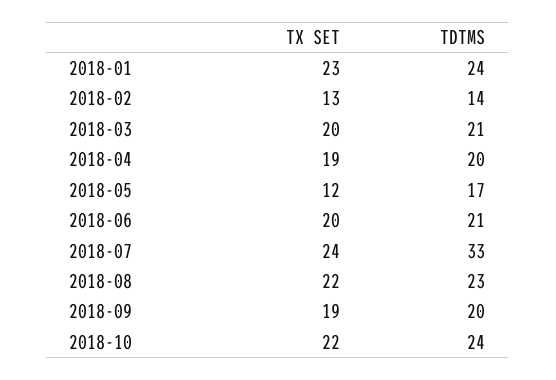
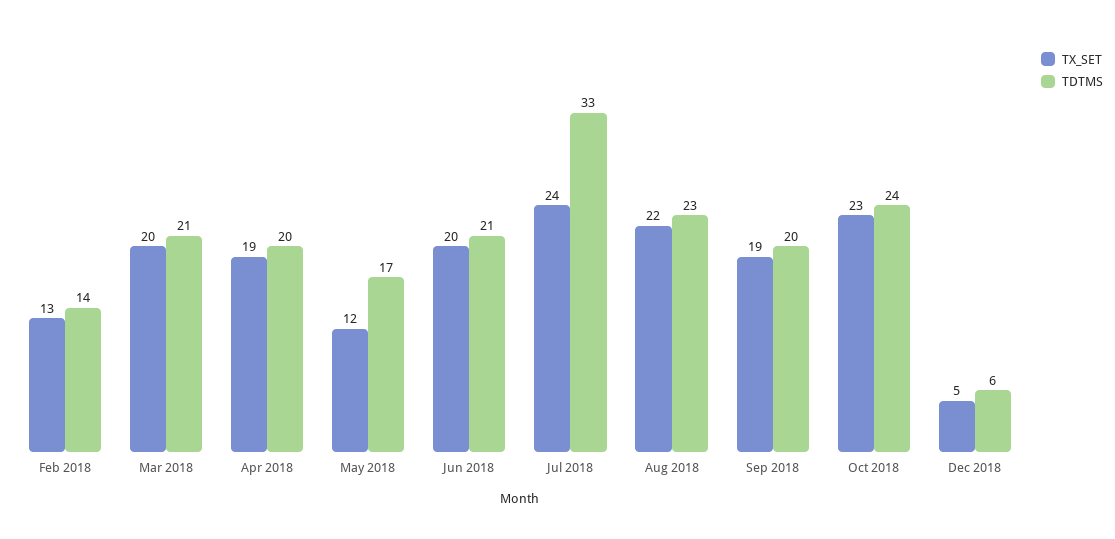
TX SET, 2018-01: 23 -> none
TDTMS, 2018-01: 24 -> none
TX SET, 2018-10: 22 -> 23
TX SET, Dec 2018: none -> 5
TDTMS, Dec 2018: none -> 6

